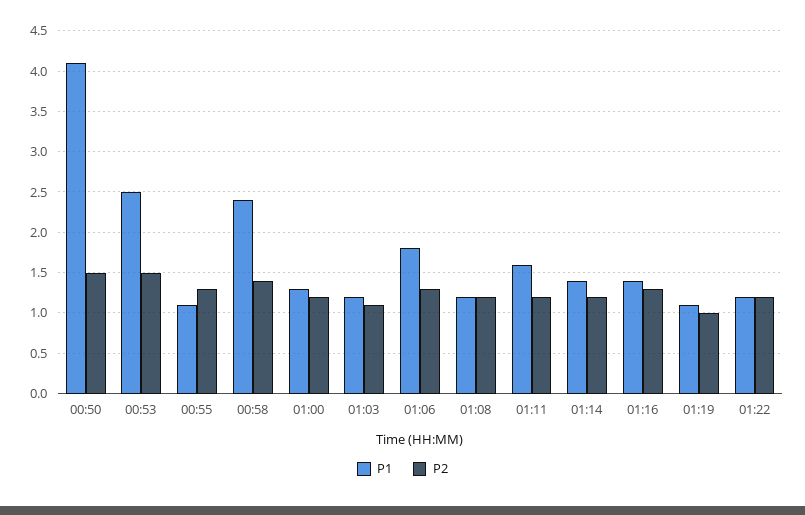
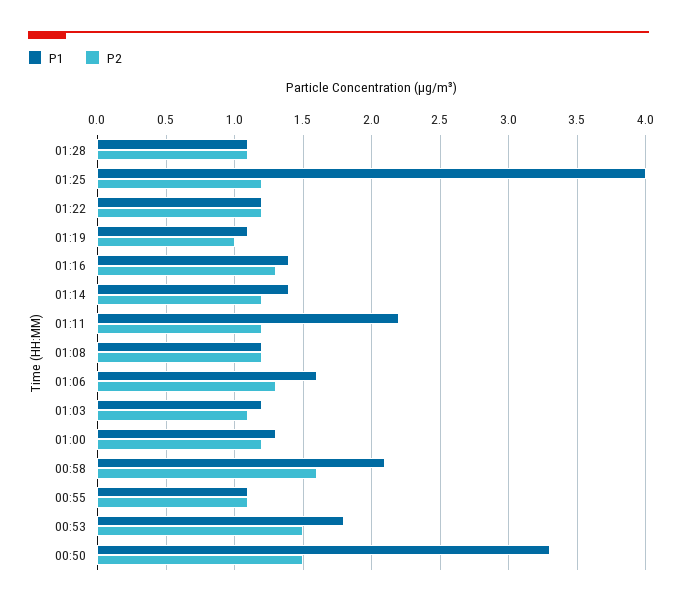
P1, 00:50: 4.1 -> 3.3
P1, 00:53: 2.5 -> 1.8
P2, 00:55: 1.3 -> 1.1
P1, 00:58: 2.4 -> 2.1
P2, 00:58: 1.4 -> 1.6
P1, 01:06: 1.8 -> 1.6
P1, 01:11: 1.6 -> 2.2
P1, 01:28: none -> 1.1
P2, 01:28: none -> 1.1
P1, 01:25: none -> 4
P2, 01:25: none -> 1.2

